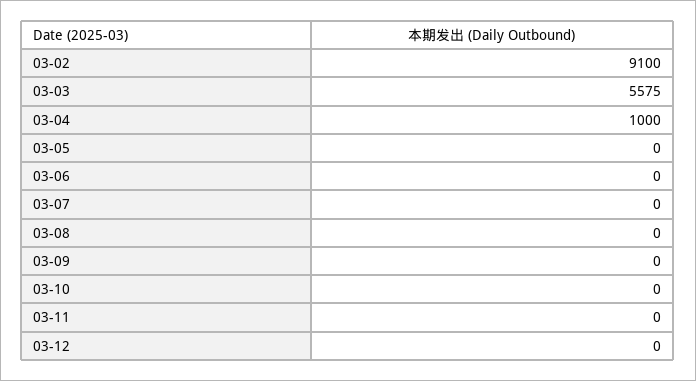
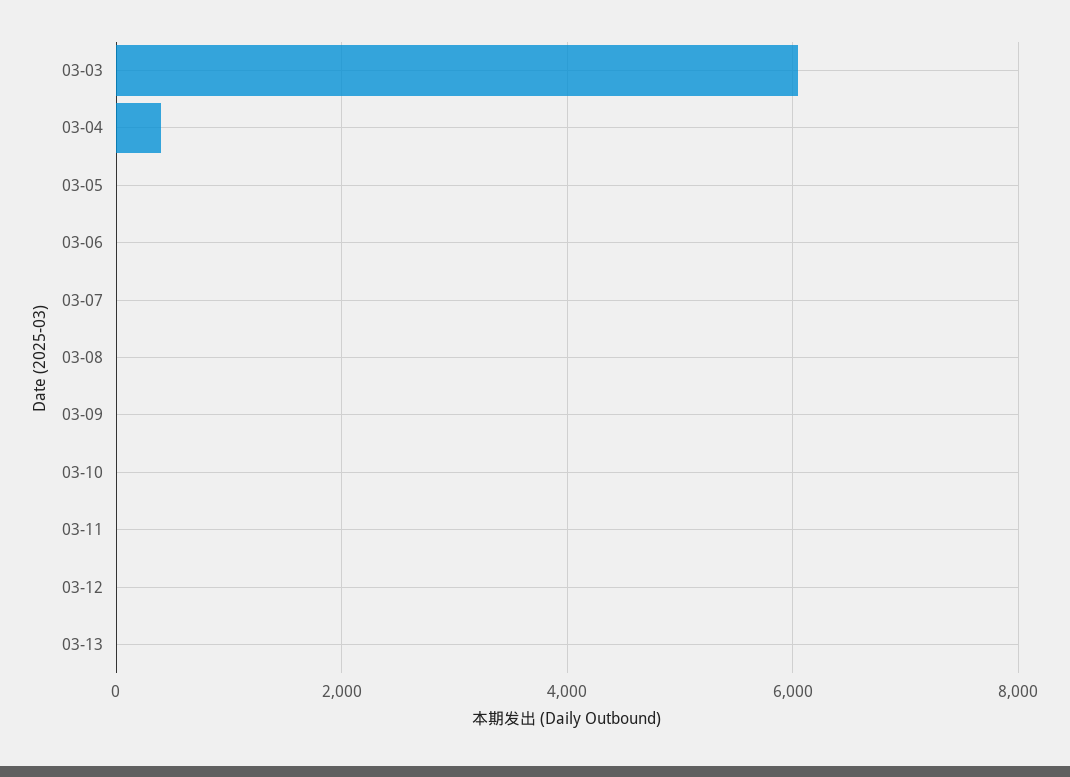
03-02: 9100 -> none
03-03: 5575 -> 6000
03-04: 1000 -> 400
03-13: none -> 0

